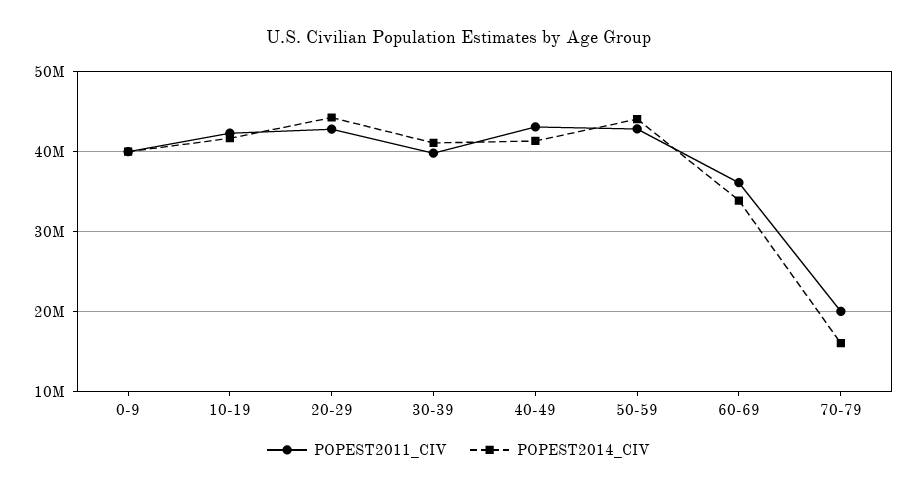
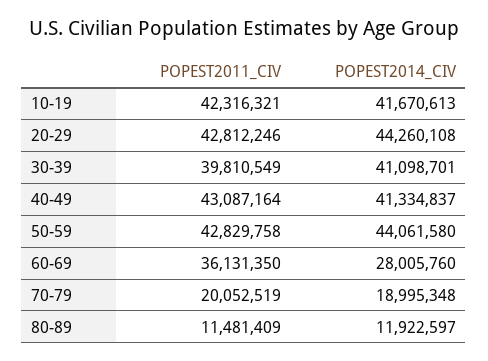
POPEST2011_CIV, 0-9: 40000000 -> none
POPEST2014_CIV, 0-9: 40000000 -> none
POPEST2014_CIV, 60-69: 34000000 -> 28005760
POPEST2014_CIV, 70-79: 16000000 -> 18995348
POPEST2011_CIV, 80-89: none -> 11481409
POPEST2014_CIV, 80-89: none -> 11922597

